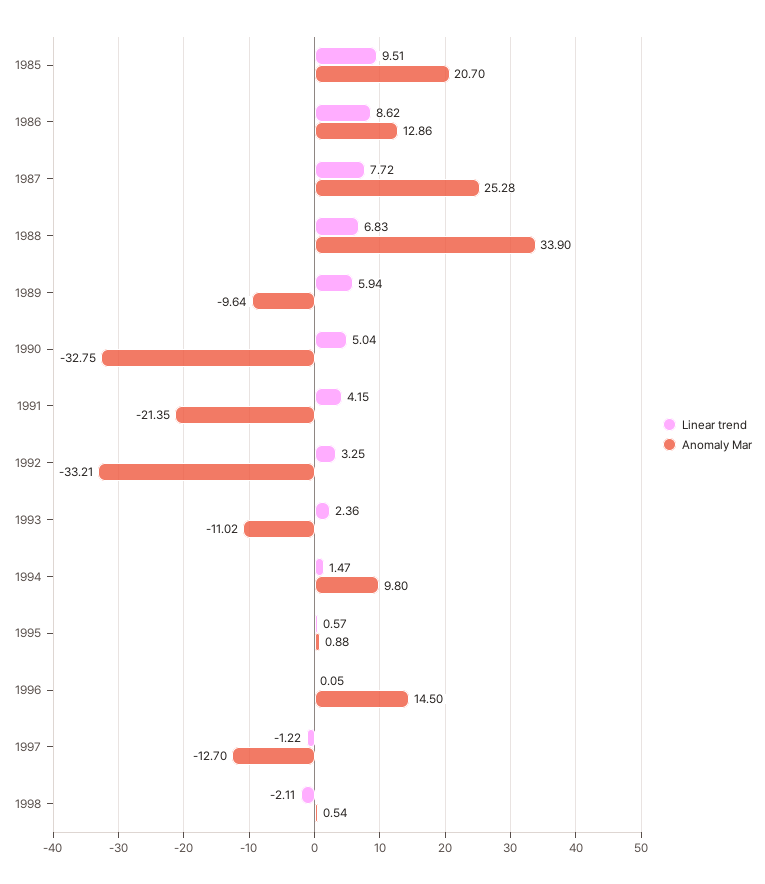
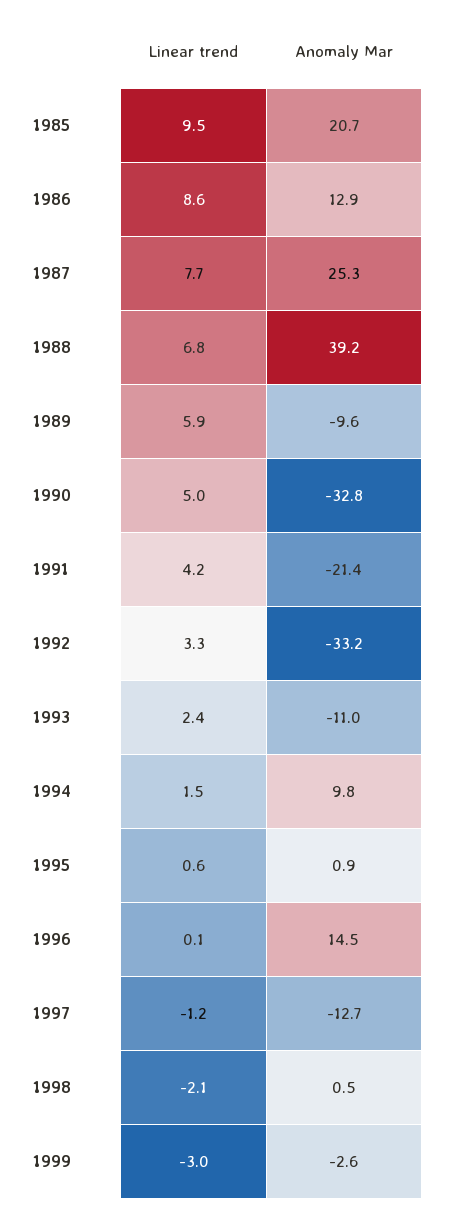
Anomaly Mar, 1988: 33.9 -> 39.2
Linear trend, 1999: none -> -3
Anomaly Mar, 1999: none -> -2.6

